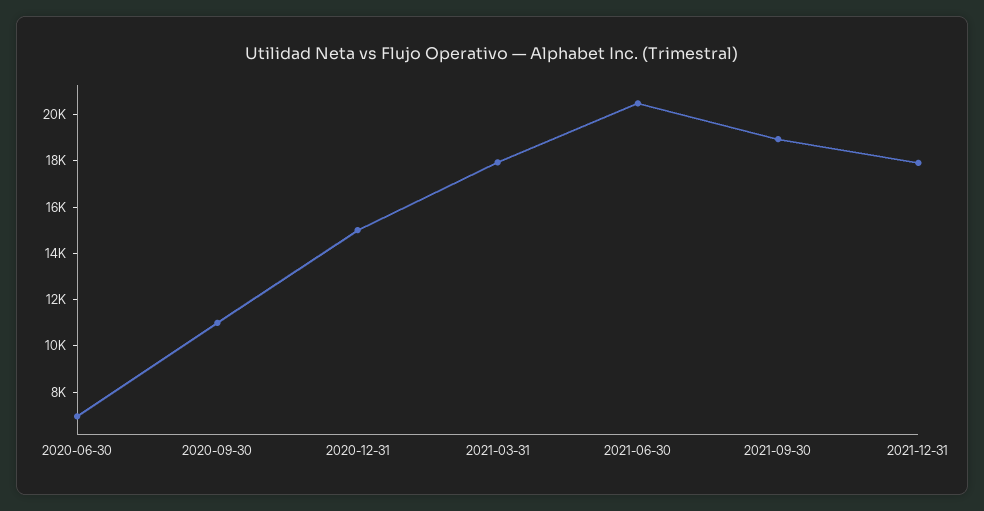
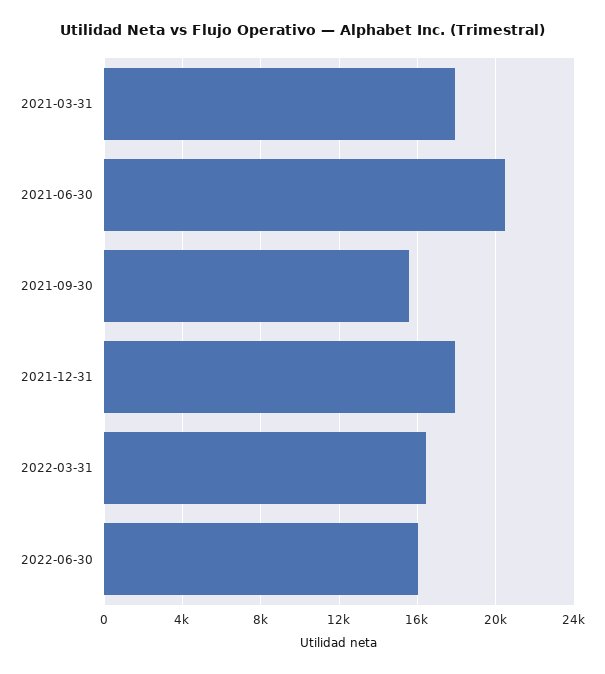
2020-06-30: 7000 -> none
2020-09-30: 11000 -> none
2020-12-31: 15000 -> none
2021-09-30: 19000 -> 15500
2022-03-31: none -> 16500
2022-06-30: none -> 16000

